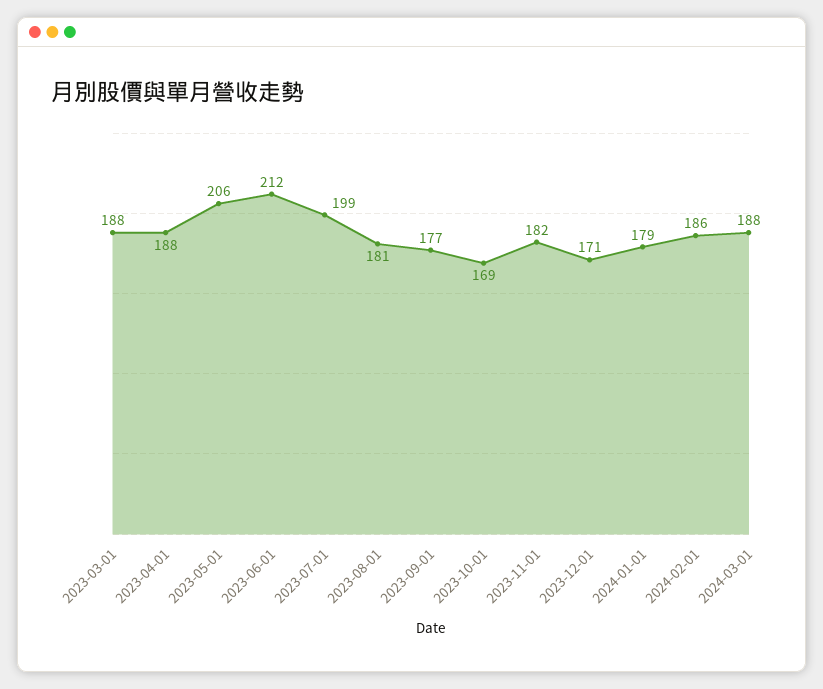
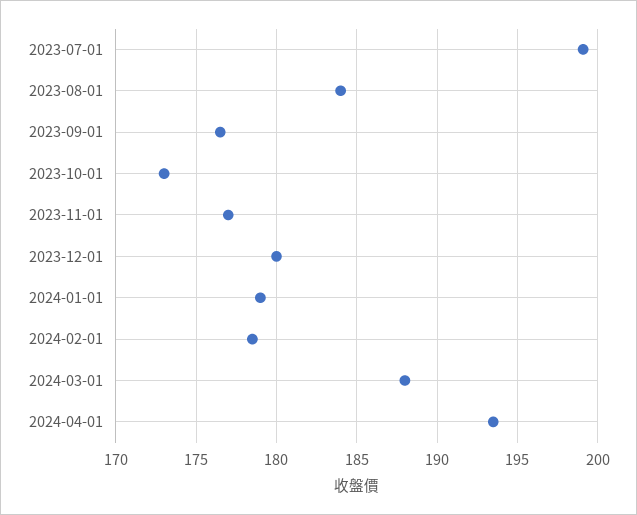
2023-03-01: 188 -> none
2023-04-01: 188 -> none
2023-05-01: 206 -> none
2023-06-01: 212 -> none
2023-08-01: 181 -> 184
2023-10-01: 169 -> 173
2023-11-01: 182 -> 177
2023-12-01: 171 -> 180
2024-02-01: 186 -> 178.5
2024-04-01: none -> 193.5

